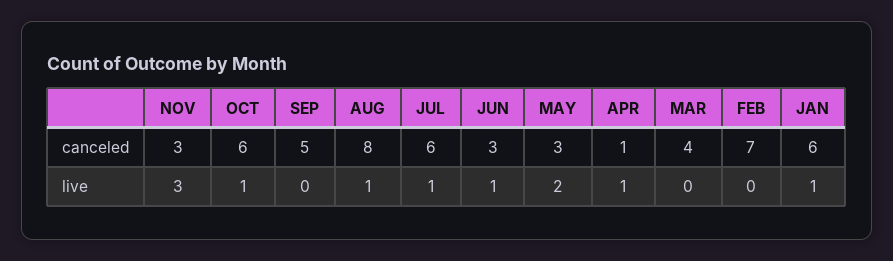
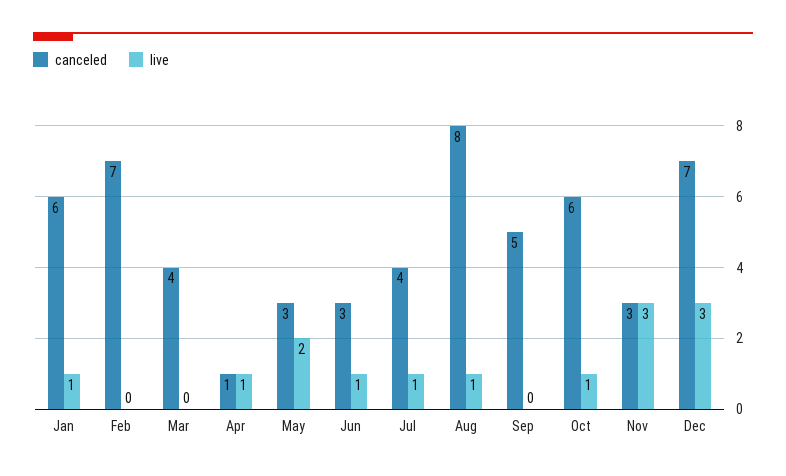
canceled, JUL: 6 -> 4
canceled, Dec: none -> 7
live, Dec: none -> 3

